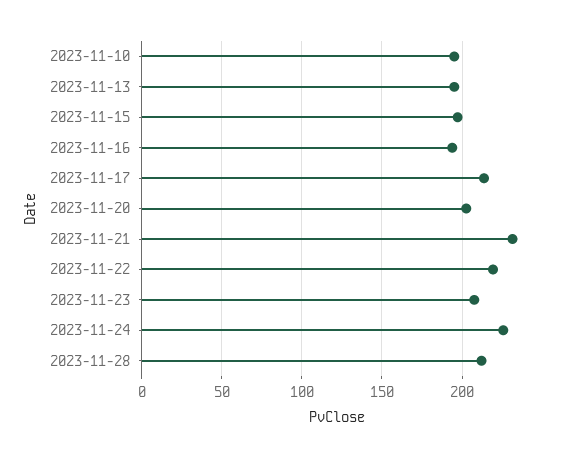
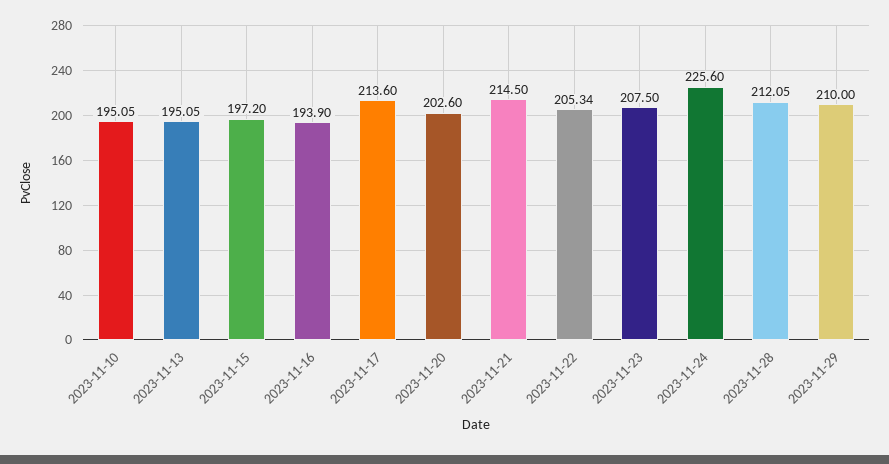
2023-11-21: 230 -> 214.5
2023-11-22: 220 -> 205.34
2023-11-29: none -> 210

